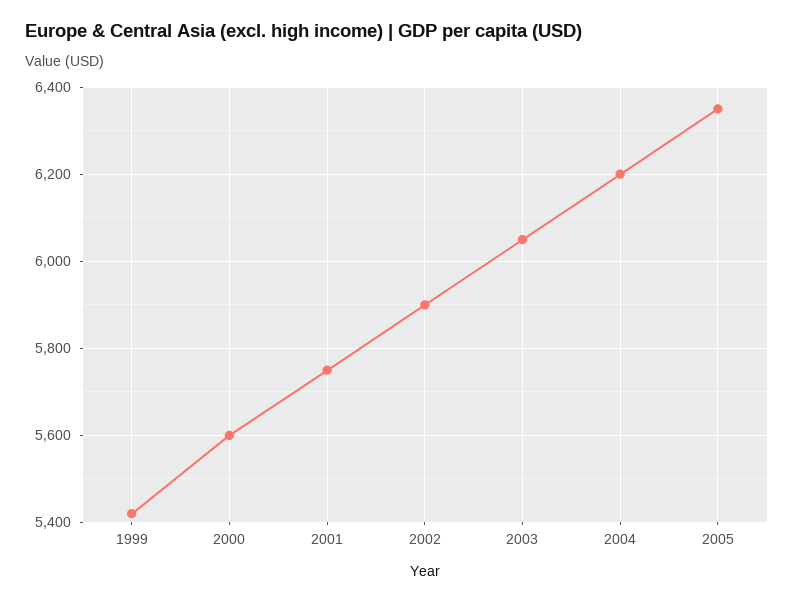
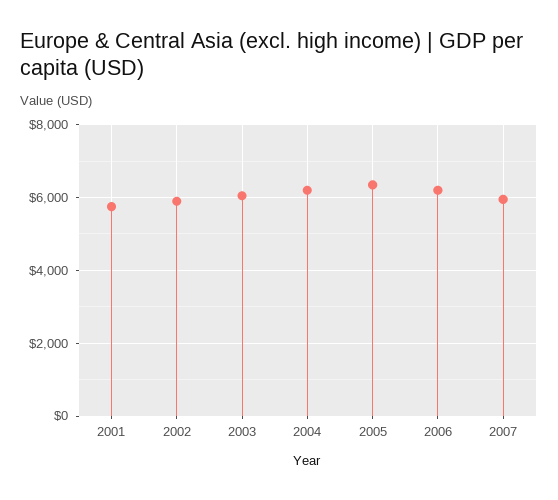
1999: 5420 -> none
2000: 5600 -> none
2006: none -> 6200
2007: none -> 6000

